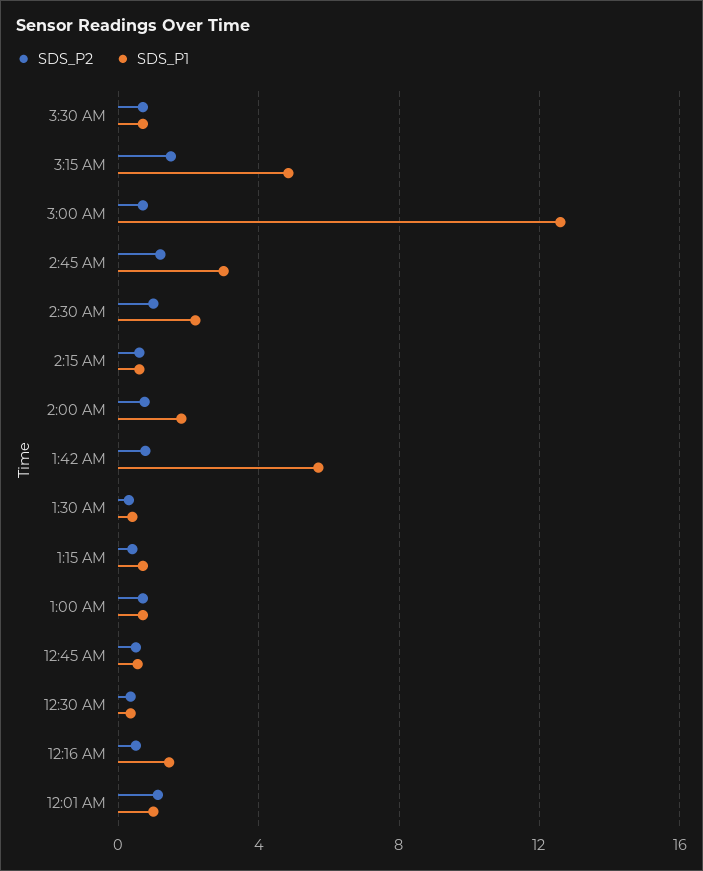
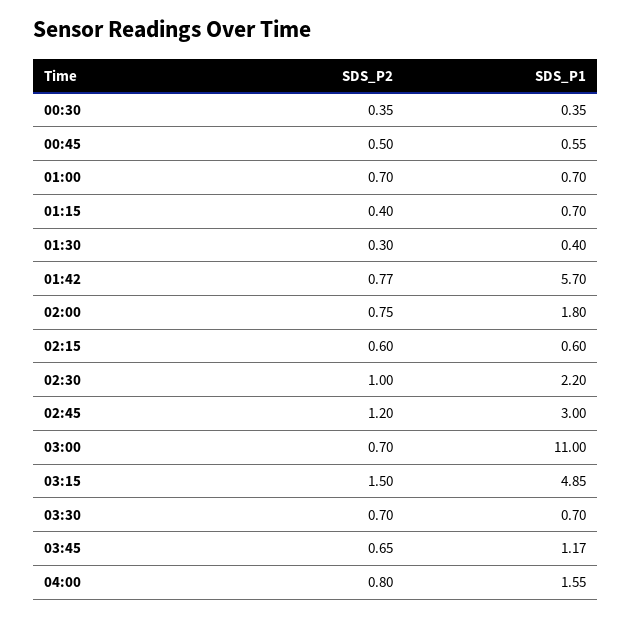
SDS_P1, 3:00 AM: 12.5 -> 11
SDS_P2, 12:16 AM: 0.5 -> none
SDS_P1, 12:16 AM: 1.5 -> none
SDS_P2, 12:01 AM: 1 -> none
SDS_P1, 12:01 AM: 1 -> none
SDS_P2, 03:45: none -> 0.65
SDS_P1, 03:45: none -> 1.17
SDS_P2, 04:00: none -> 0.8
SDS_P1, 04:00: none -> 1.55

